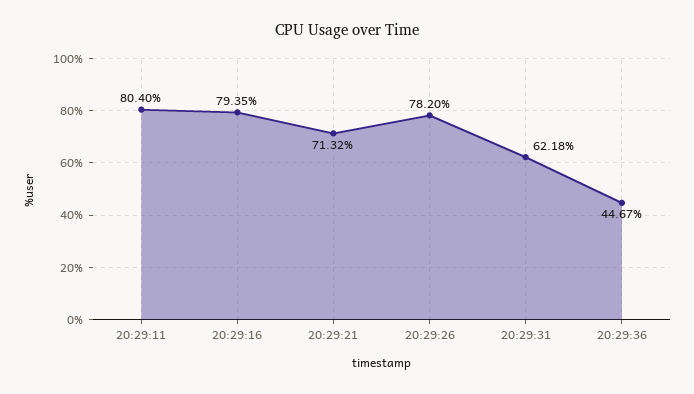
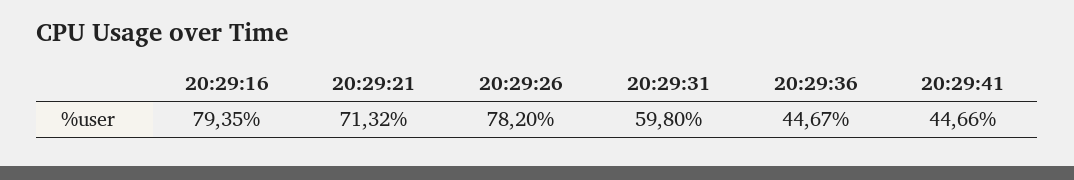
20:29:11: 80.4 -> none
20:29:31: 62.18 -> 59.8
20:29:41: none -> 44.66

